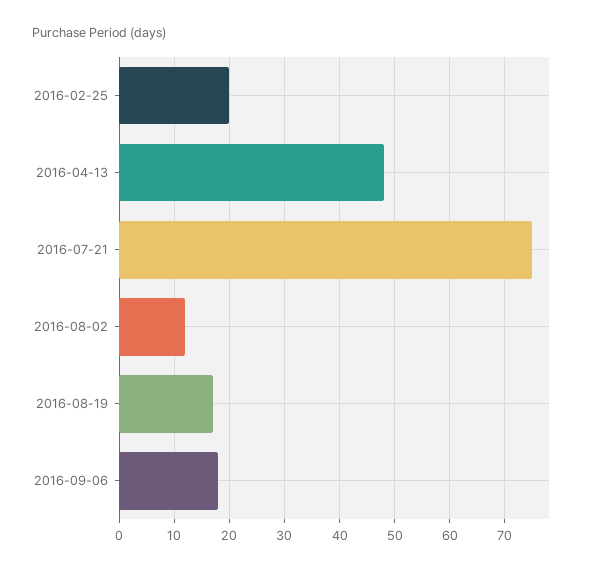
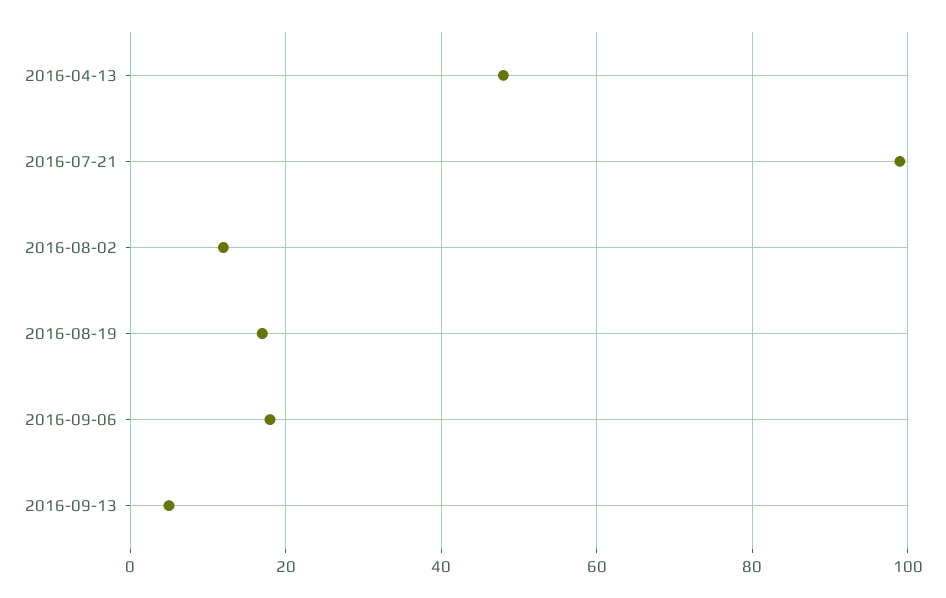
2016-02-25: 20 -> none
2016-07-21: 75 -> 100
2016-09-13: none -> 5

